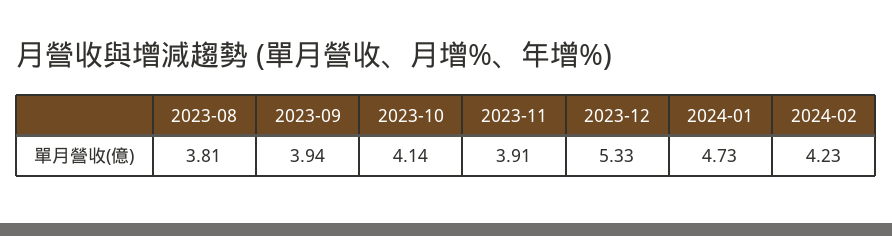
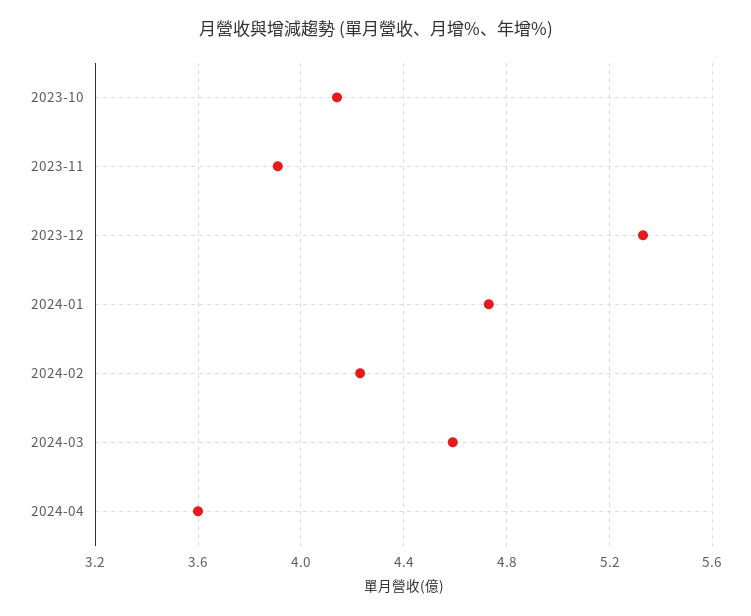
2023-08: 3.81 -> none
2023-09: 3.94 -> none
2024-03: none -> 4.6
2024-04: none -> 3.6

